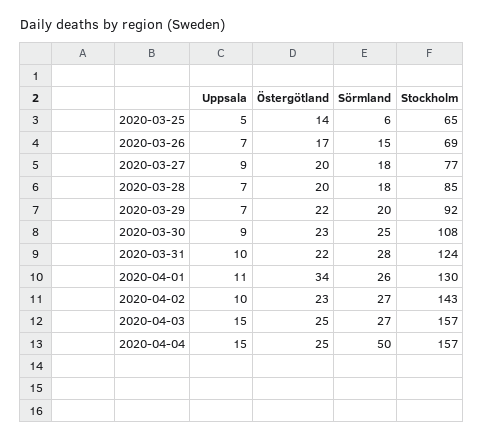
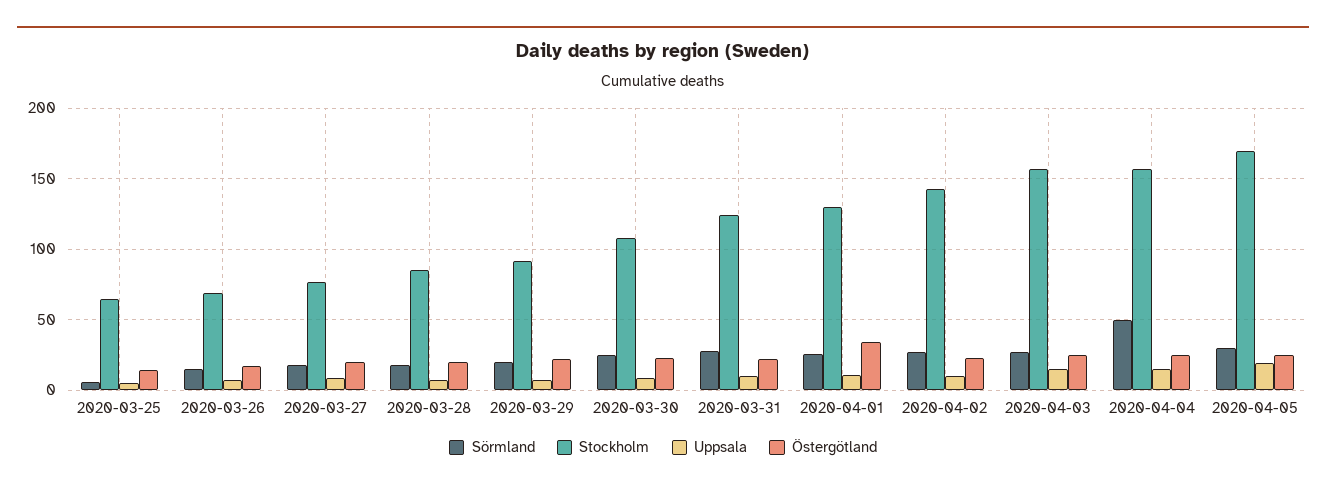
Sörmland, 2020-04-05: none -> 30
Stockholm, 2020-04-05: none -> 170
Uppsala, 2020-04-05: none -> 20
Östergötland, 2020-04-05: none -> 25

